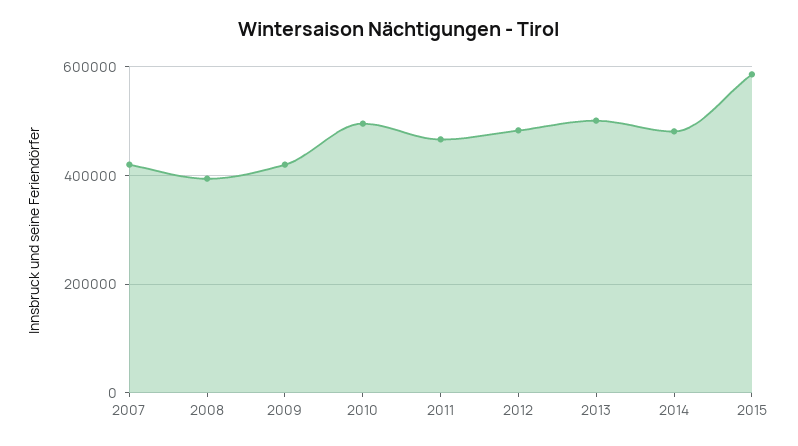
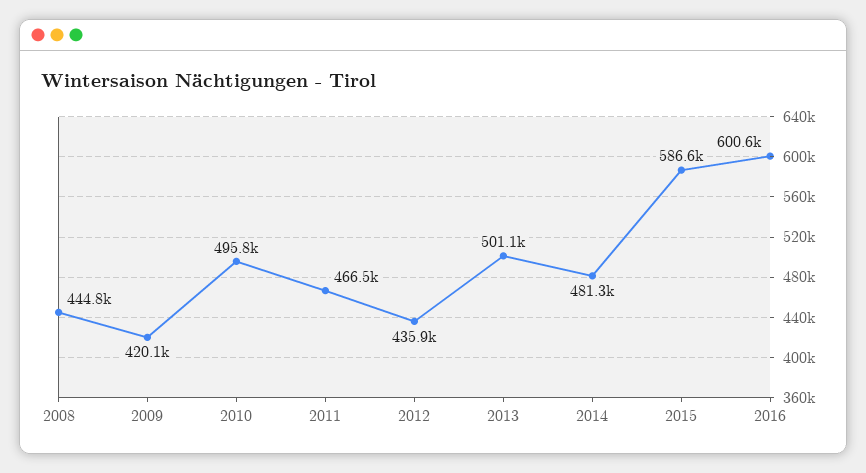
2007: 420000 -> none
2008: 400000 -> 444800
2012: 480000 -> 435900
2016: none -> 600600

